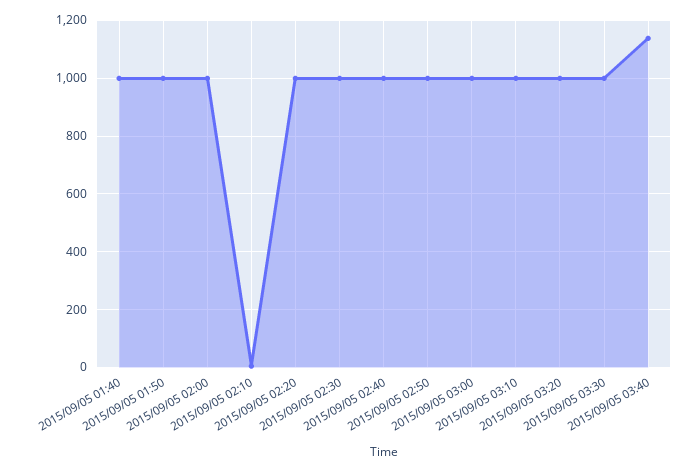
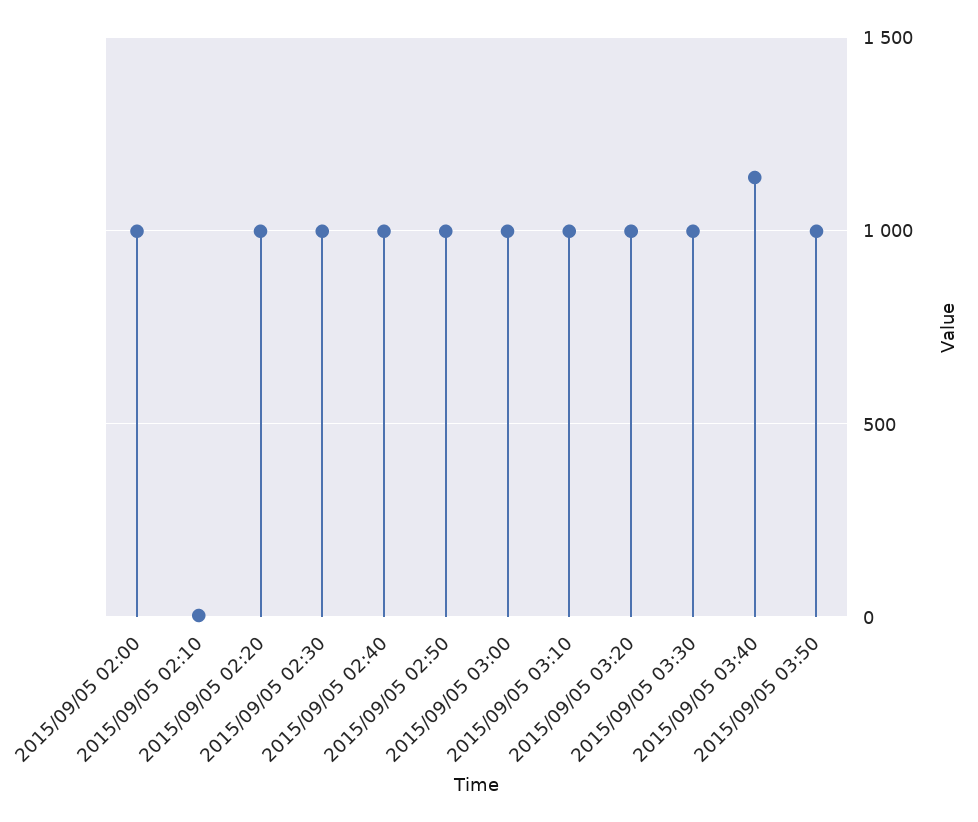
2015/09/05 01:40: 1000 -> none
2015/09/05 01:50: 1000 -> none
2015/09/05 03:50: none -> 1000

